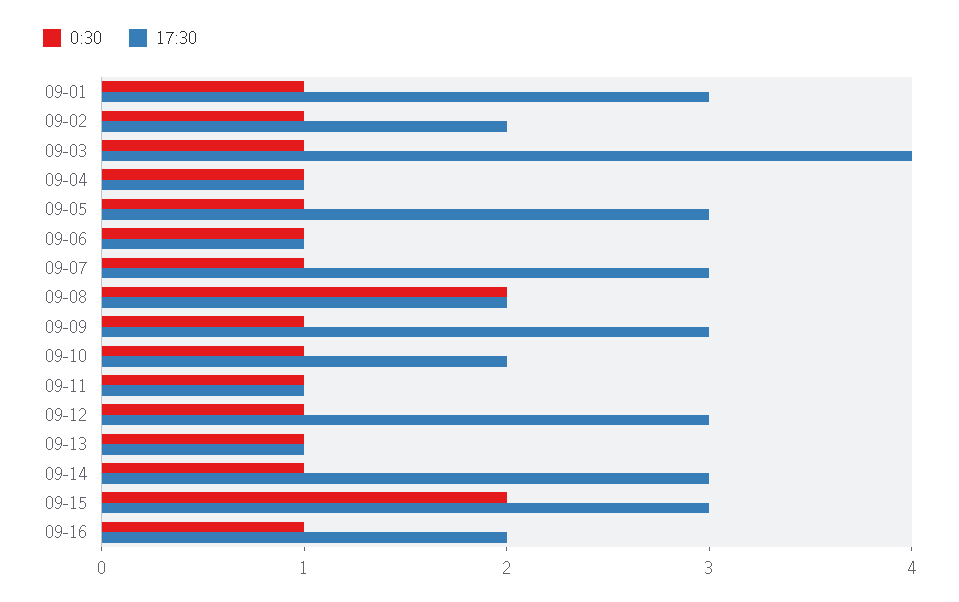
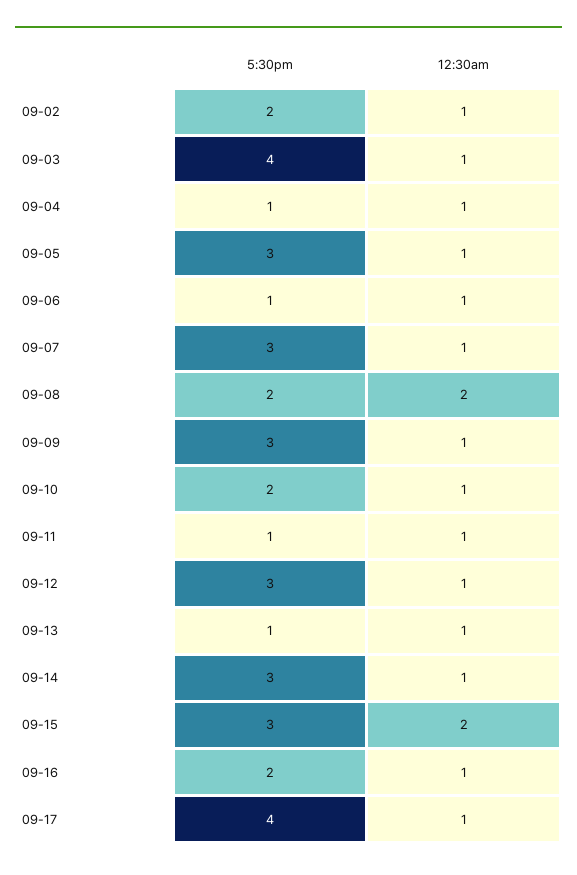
0:30, 09-01: 1 -> none
17:30, 09-01: 3 -> none
17:30, 09-17: none -> 4
0:30, 09-17: none -> 1

